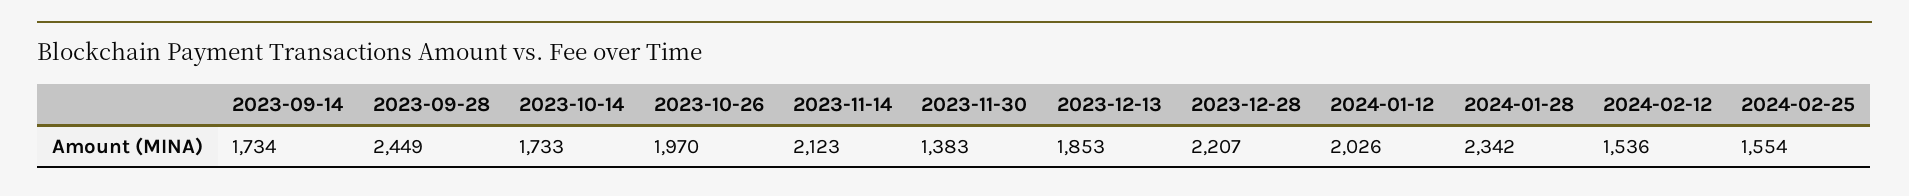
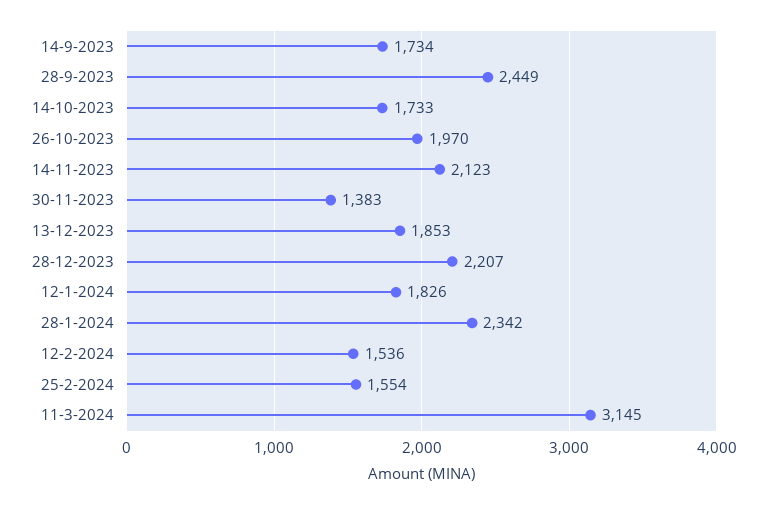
2024-01-12: 2026 -> 1826
11-3-2024: none -> 3145

